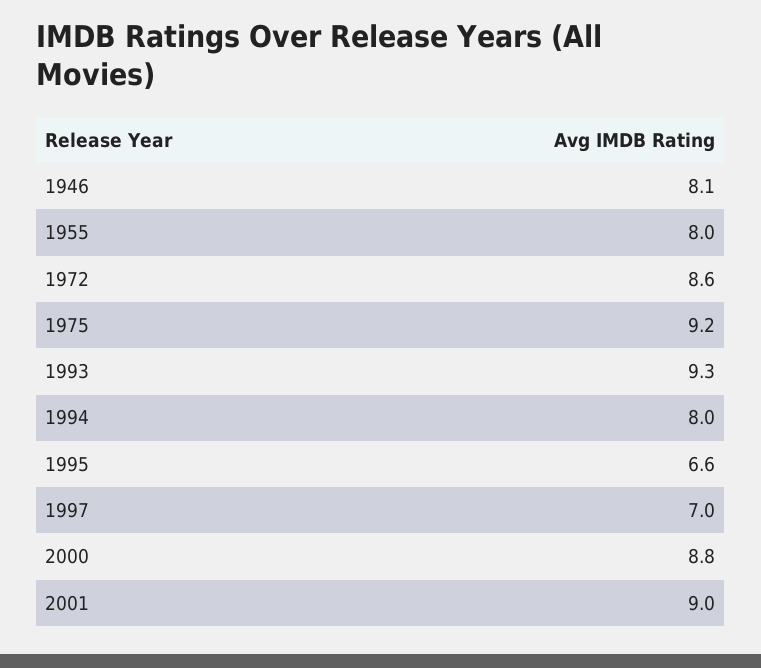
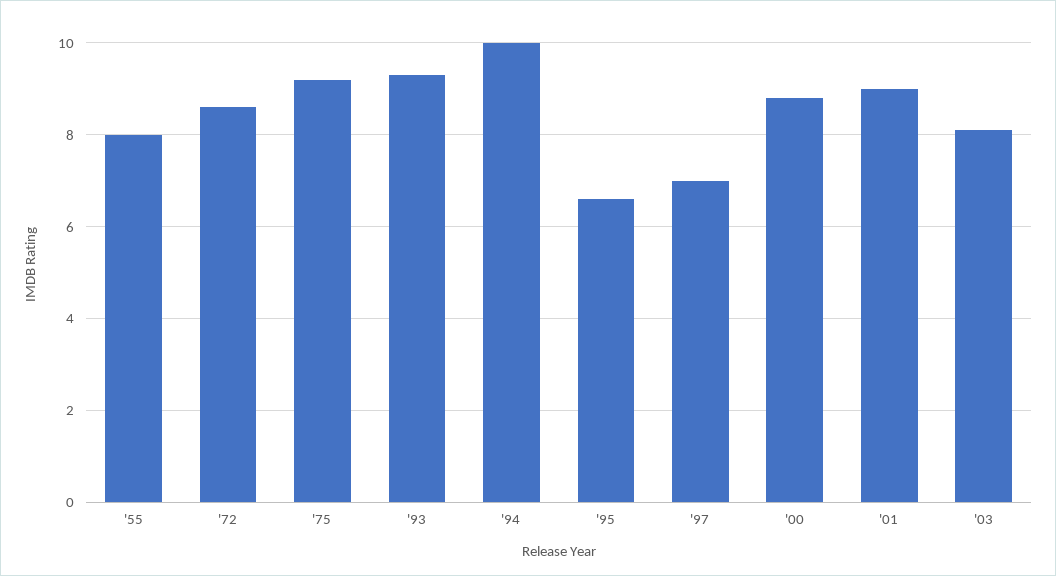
1946: 8.1 -> none
1994: 8 -> 10
'03: none -> 8

